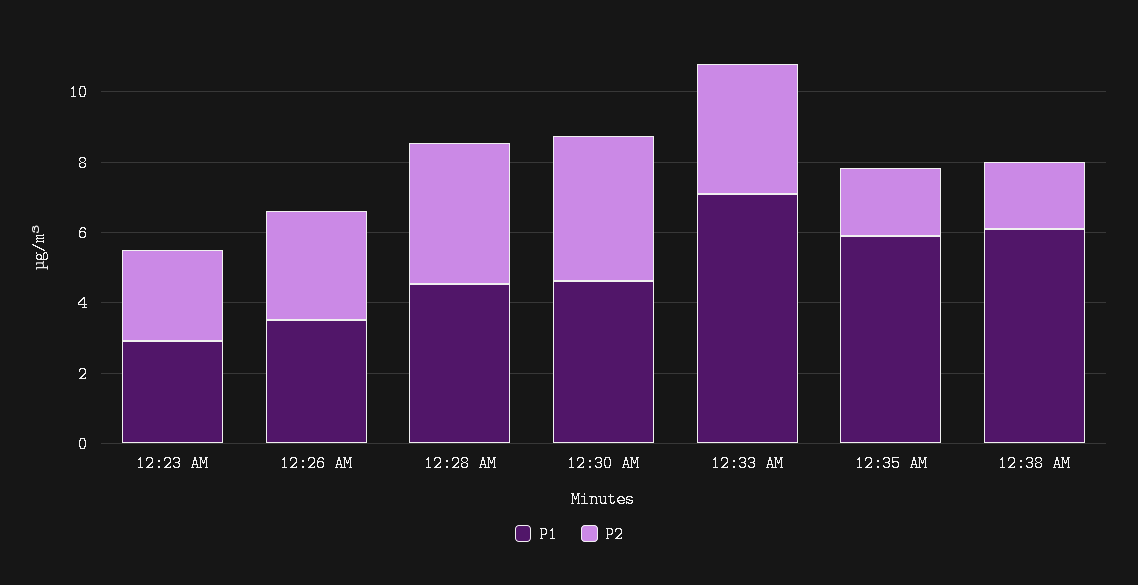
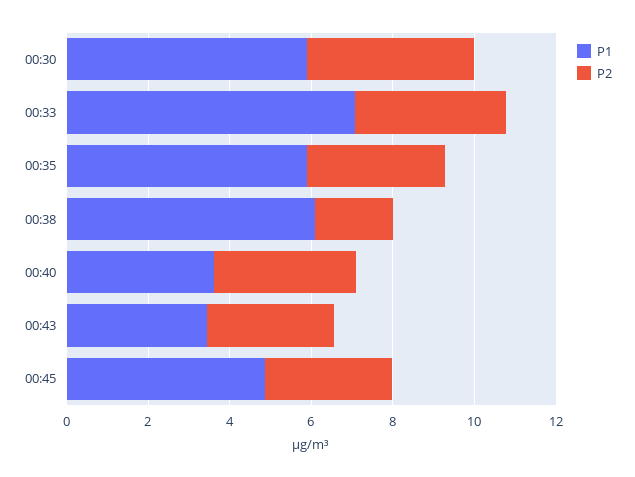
P1, 12:23 AM: 3 -> none
P2, 12:23 AM: 2.5 -> none
P1, 12:26 AM: 3.5 -> none
P2, 12:26 AM: 3 -> none
P1, 12:28 AM: 4.5 -> none
P2, 12:28 AM: 4 -> none
P1, 12:30 AM: 4.5 -> 6
P2, 12:35 AM: 2 -> 3.5
P1, 00:40: none -> 3.5
P2, 00:40: none -> 3.5
P1, 00:43: none -> 3.5
P2, 00:43: none -> 3
P1, 00:45: none -> 5
P2, 00:45: none -> 3

